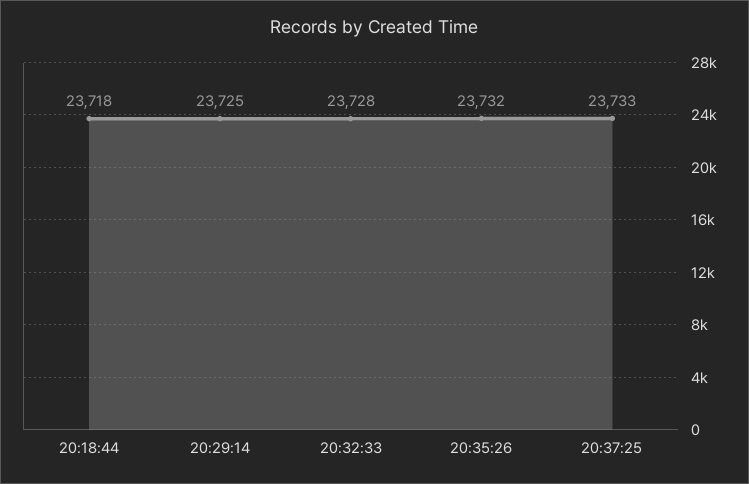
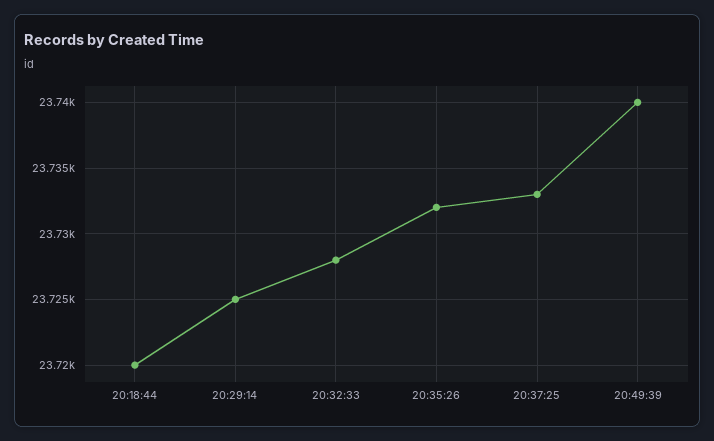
20:18:44: 23718 -> 23720
20:49:39: none -> 23740

